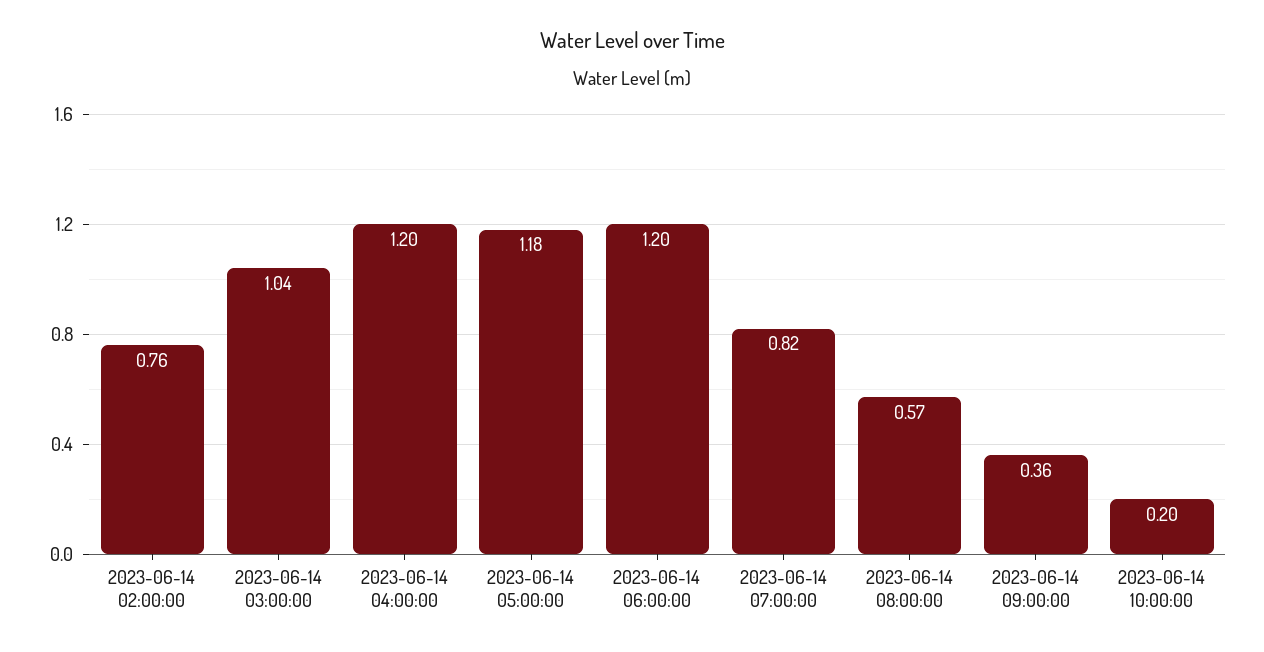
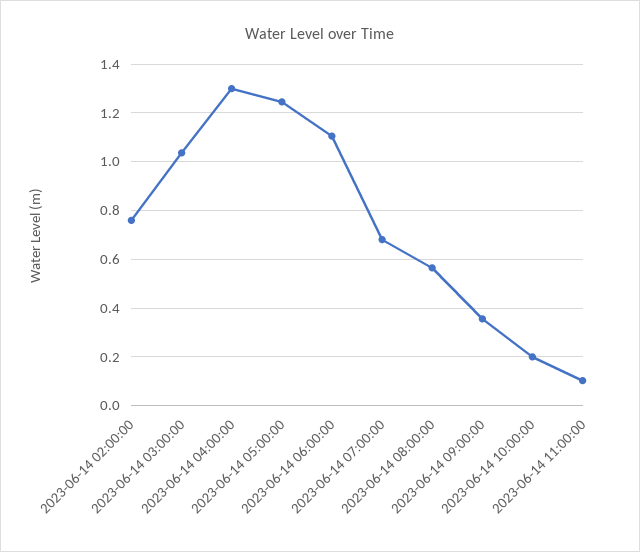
2023-06-14 04:00:00: 1.2 -> 1.3
2023-06-14 05:00:00: 1.18 -> 1.25
2023-06-14 06:00:00: 1.2 -> 1.1
2023-06-14 07:00:00: 0.82 -> 0.675
2023-06-14 11:00:00: none -> 0.1

